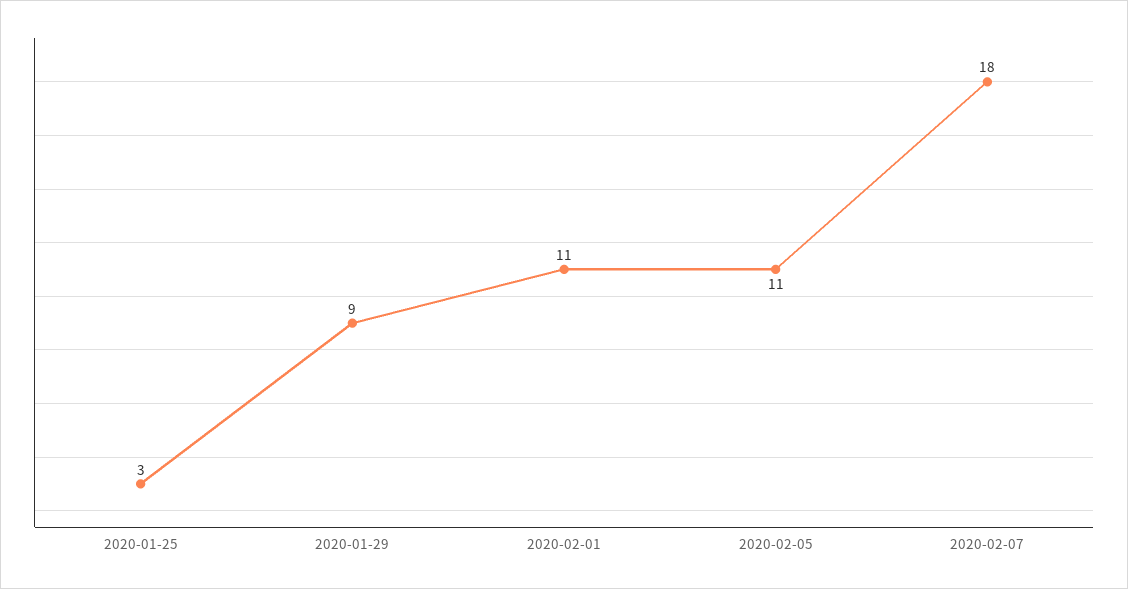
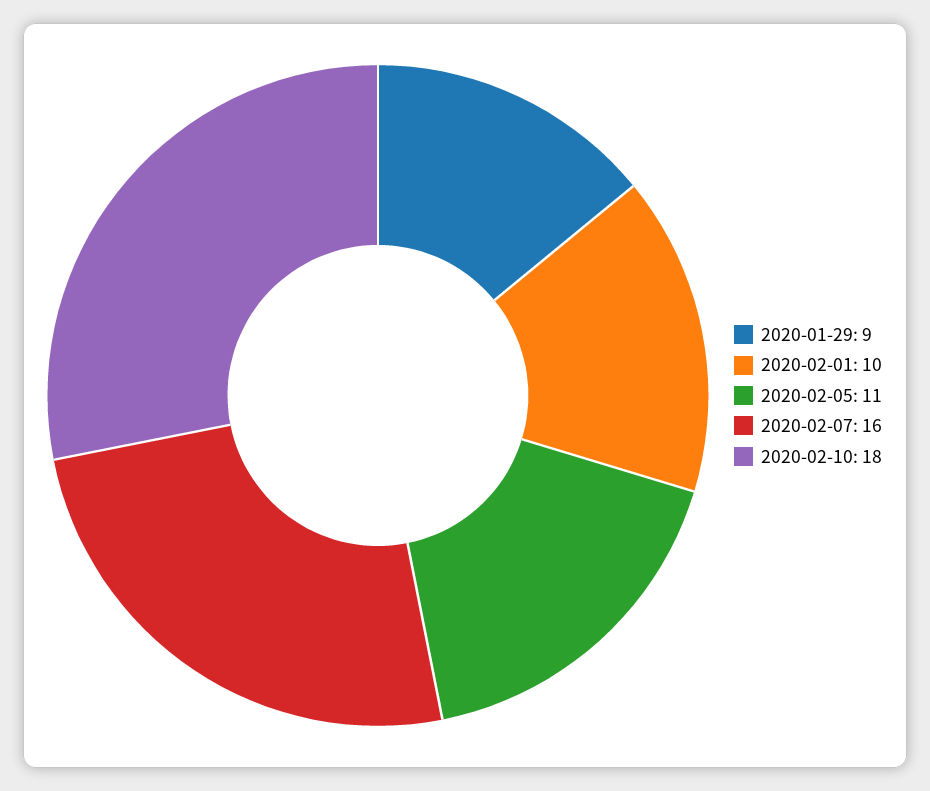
2020-01-25: 3 -> none
2020-02-01: 11 -> 10
2020-02-07: 18 -> 16
2020-02-10: none -> 18

